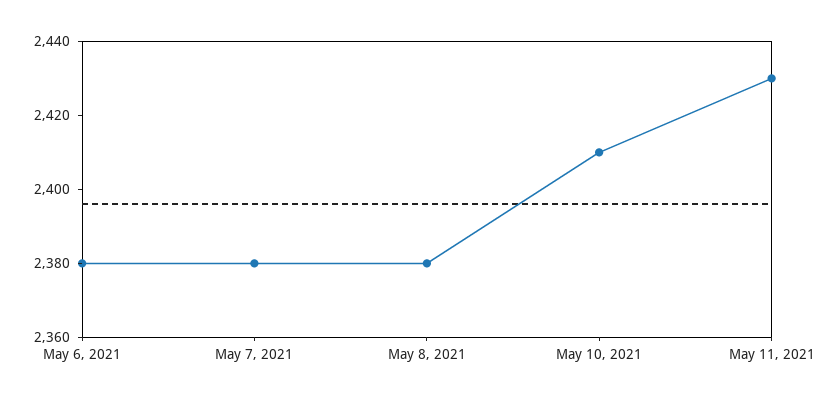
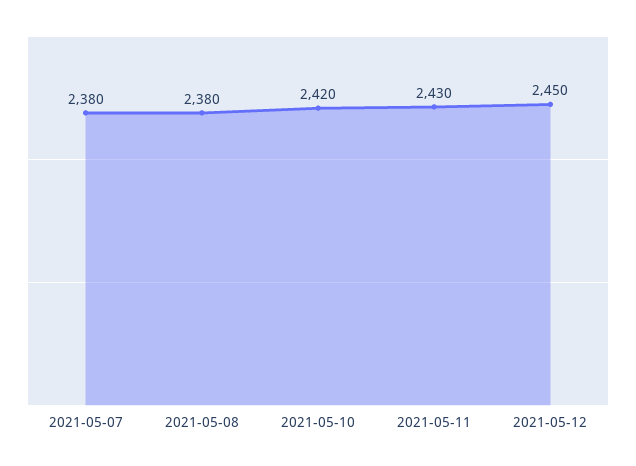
May 6, 2021: 2380 -> none
May 10, 2021: 2410 -> 2420
2021-05-12: none -> 2450

